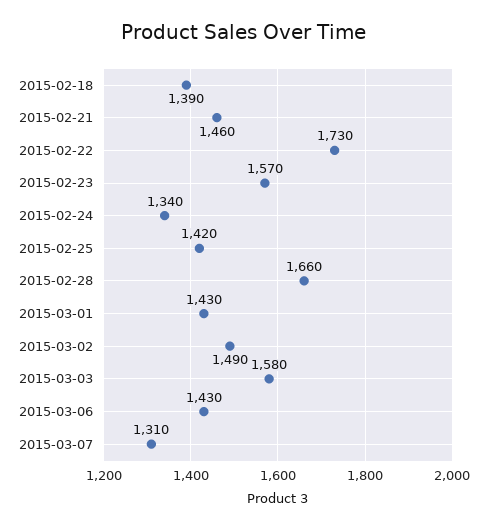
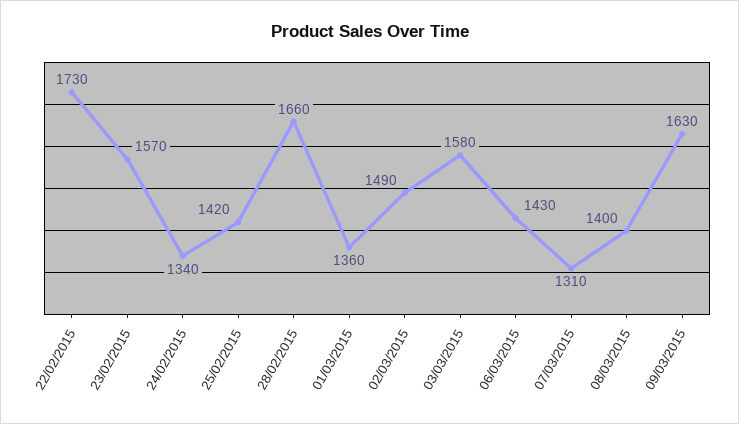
2015-02-18: 1390 -> none
2015-02-21: 1460 -> none
2015-03-01: 1430 -> 1360
08/03/2015: none -> 1400
09/03/2015: none -> 1630

